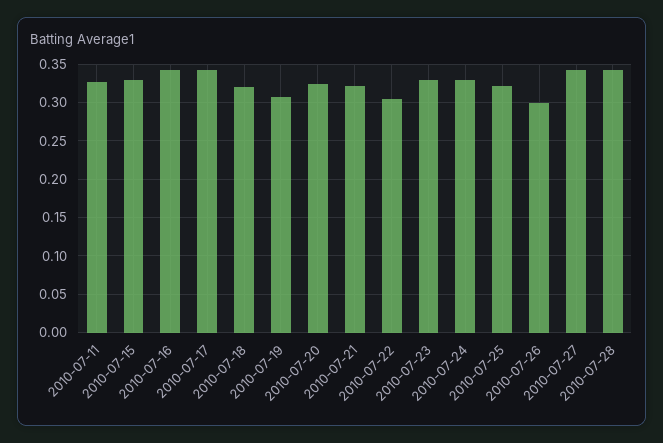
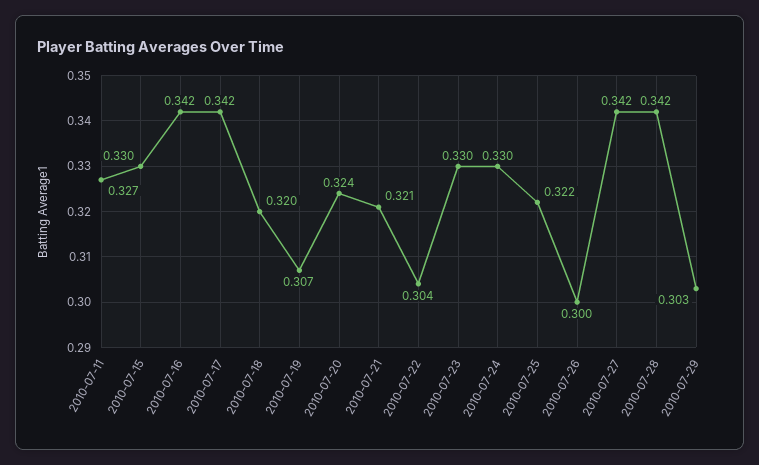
2010-07-29: none -> 0.303

